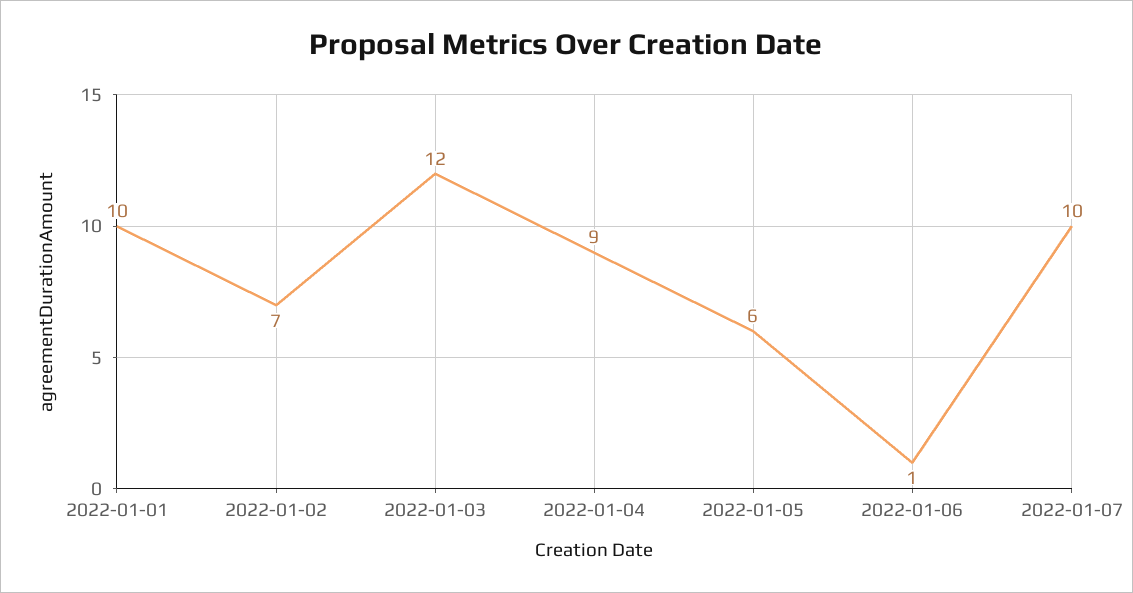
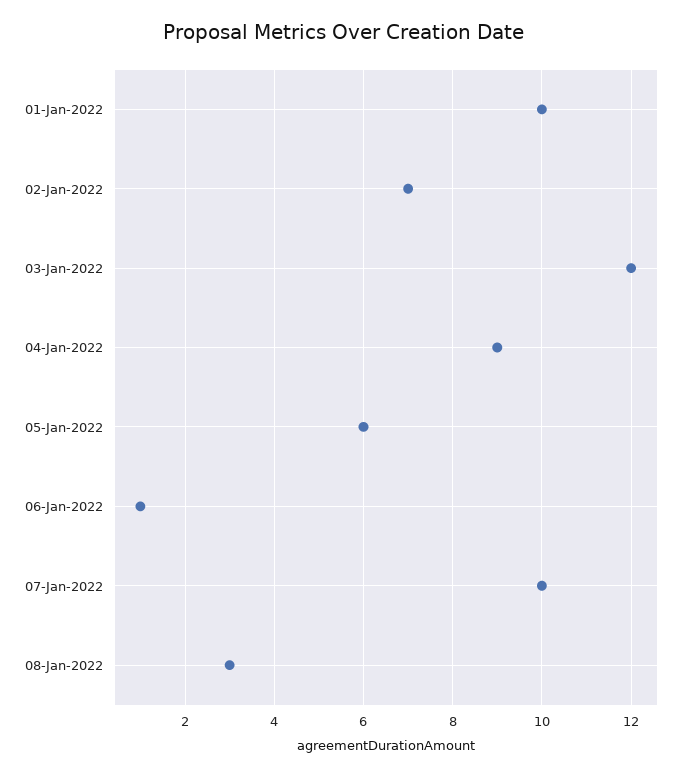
08-Jan-2022: none -> 3

